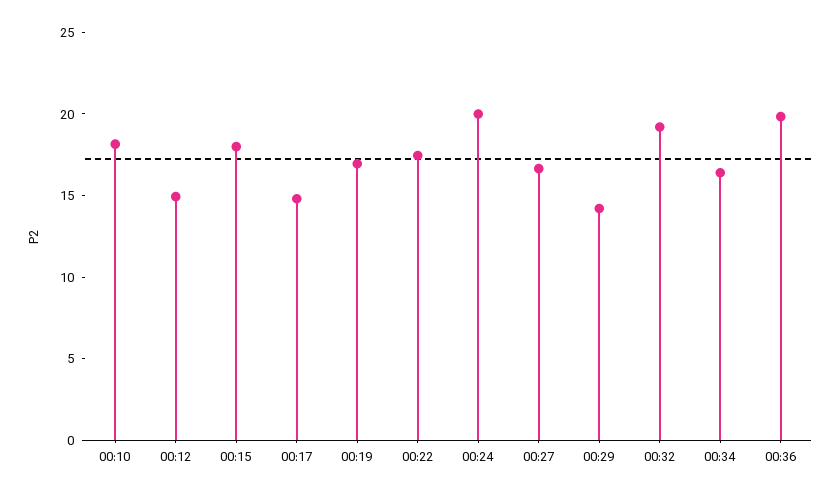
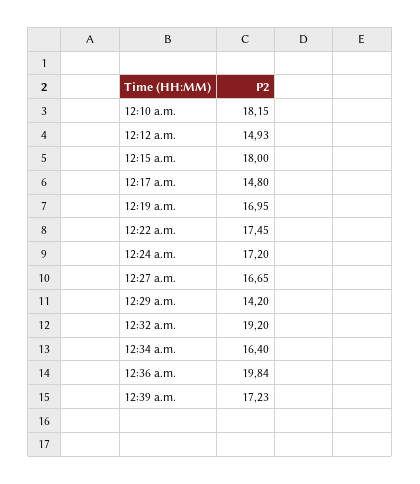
00:24: 20 -> 17.2
12:39 a.m.: none -> 17.23

